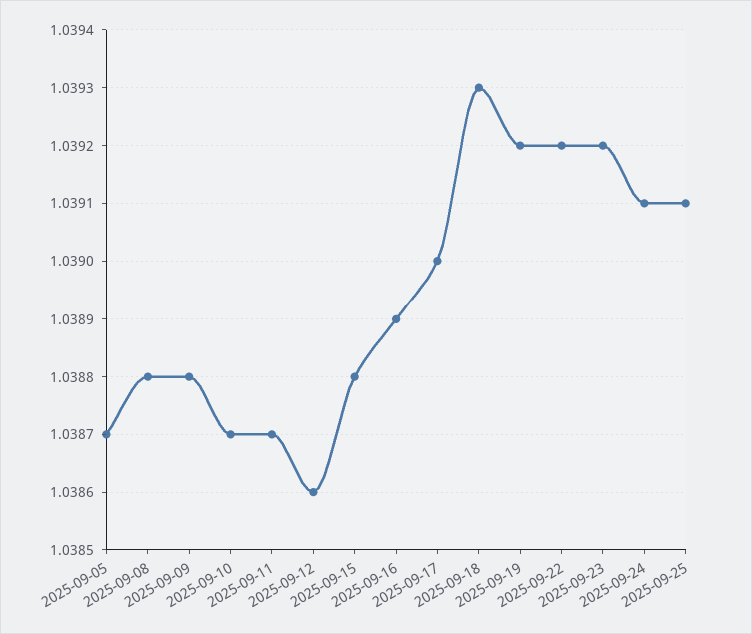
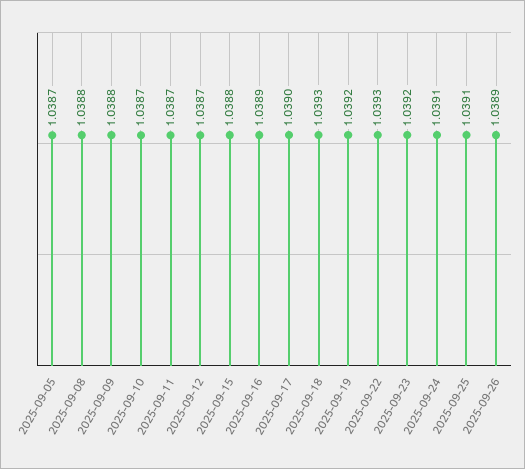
2025-09-12: 1.0386 -> 1.0387
2025-09-22: 1.0392 -> 1.0393
2025-09-26: none -> 1.0389

